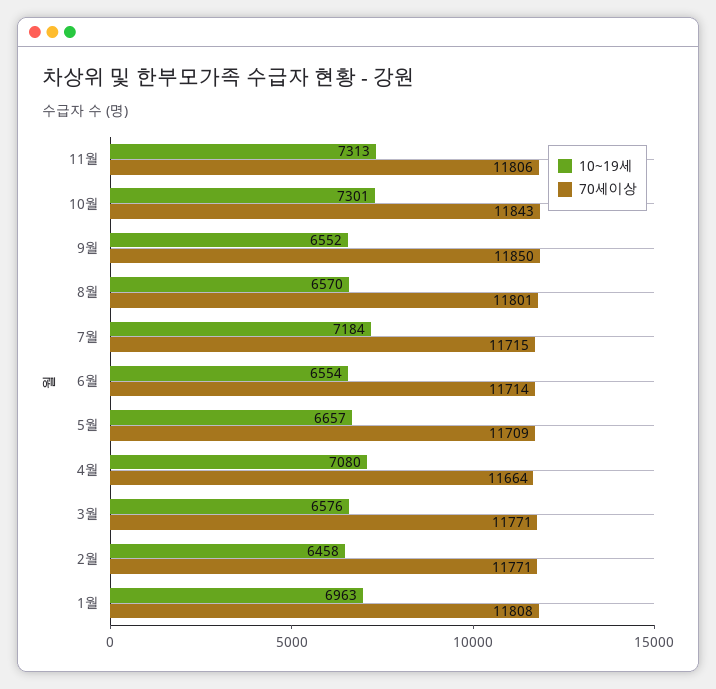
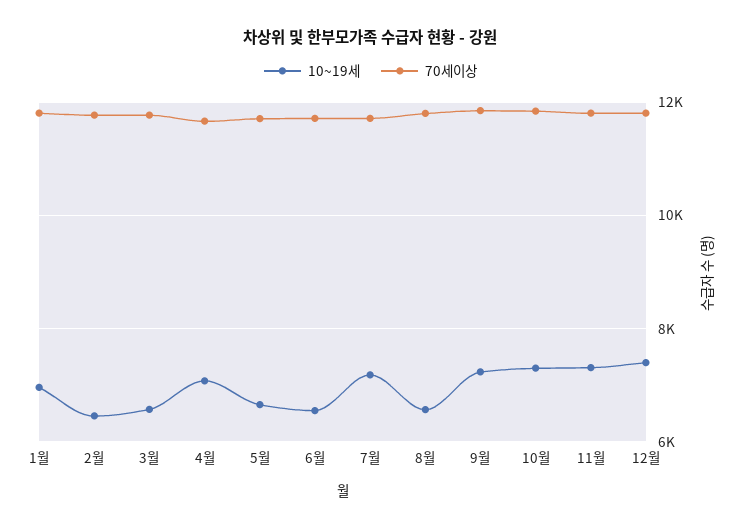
10~19세, 9월: 6552 -> 7200
10~19세, 12월: none -> 7400
70세이상, 12월: none -> 11800

